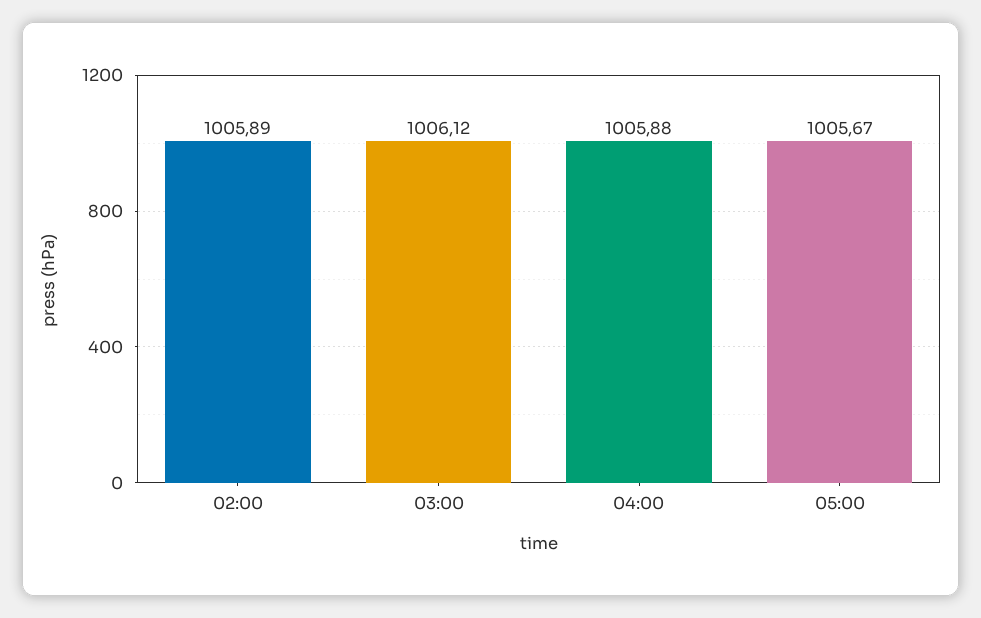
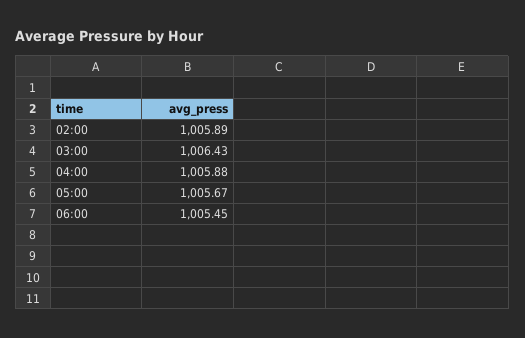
03:00: 1006.12 -> 1006.43
06:00: none -> 1005.45

